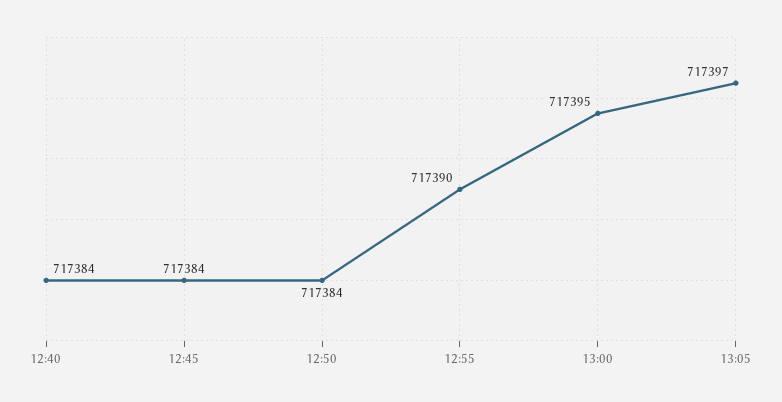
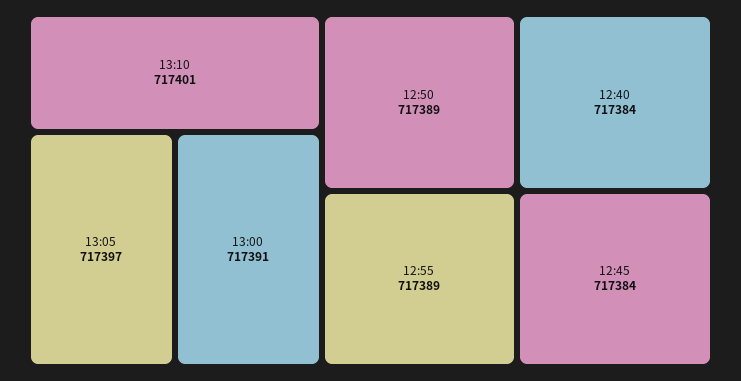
12:50: 717384 -> 717389
12:55: 717390 -> 717389
13:00: 717395 -> 717391
13:10: none -> 717401

